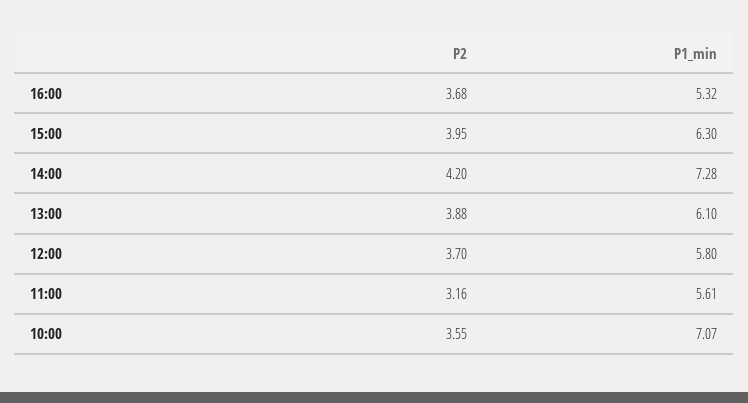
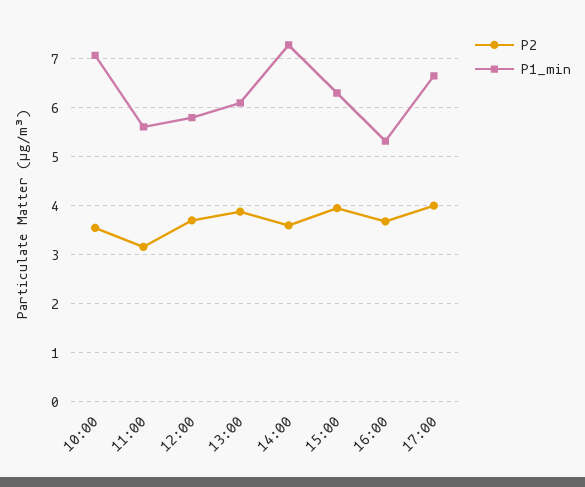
P2, 14:00: 4.2 -> 3.6
P2, 17:00: none -> 4
P1_min, 17:00: none -> 6.6

